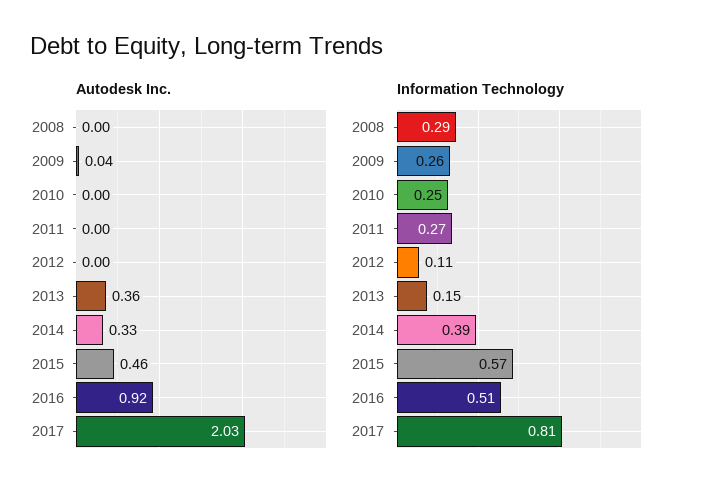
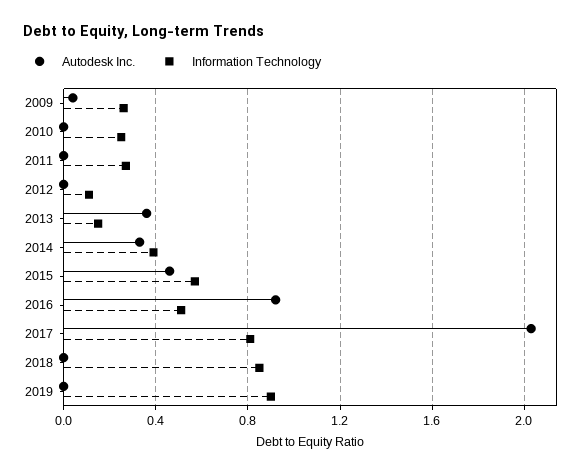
Autodesk Inc., 2008: 0 -> none
Information Technology, 2008: 0.29 -> none
Autodesk Inc., 2018: none -> 0
Information Technology, 2018: none -> 0.85
Autodesk Inc., 2019: none -> 0
Information Technology, 2019: none -> 0.9

